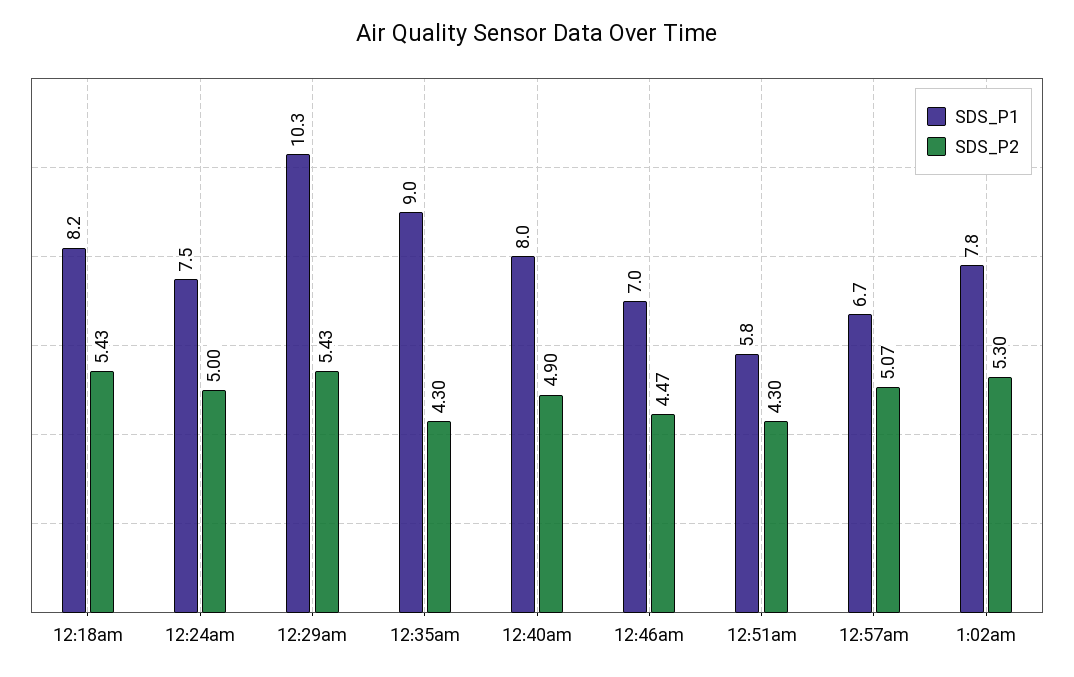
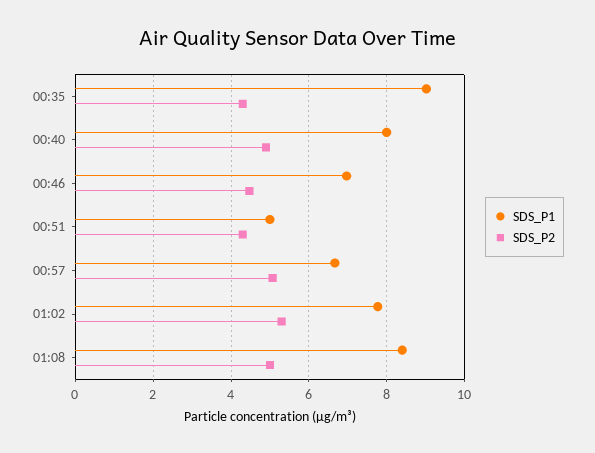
SDS_P1, 12:18am: 8.2 -> none
SDS_P2, 12:18am: 5.43 -> none
SDS_P1, 12:24am: 7.5 -> none
SDS_P2, 12:24am: 5 -> none
SDS_P1, 12:29am: 10.3 -> none
SDS_P2, 12:29am: 5.43 -> none
SDS_P1, 12:51am: 5.8 -> 5
SDS_P1, 01:08: none -> 8.4
SDS_P2, 01:08: none -> 5

